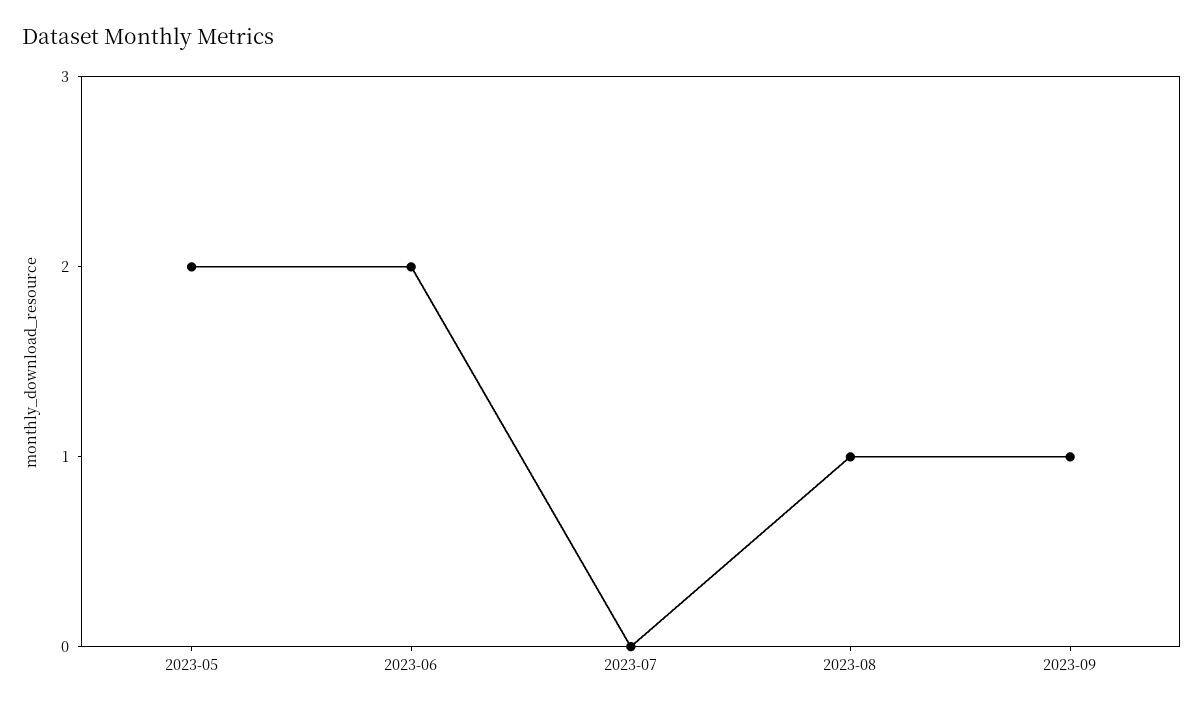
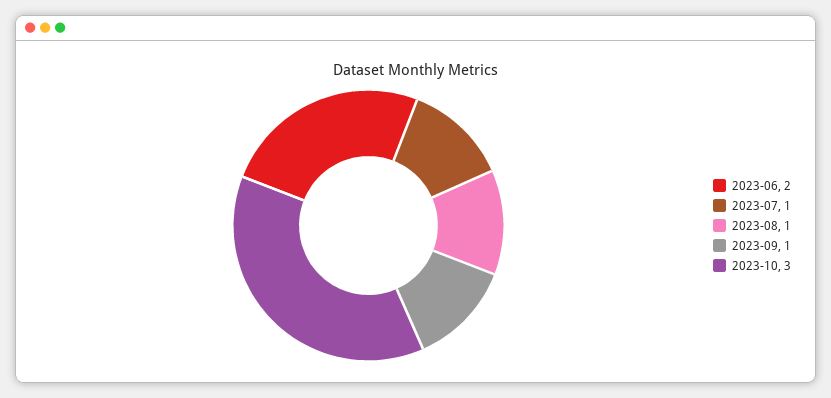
2023-05: 2 -> none
2023-07: 0 -> 1
2023-10: none -> 3

